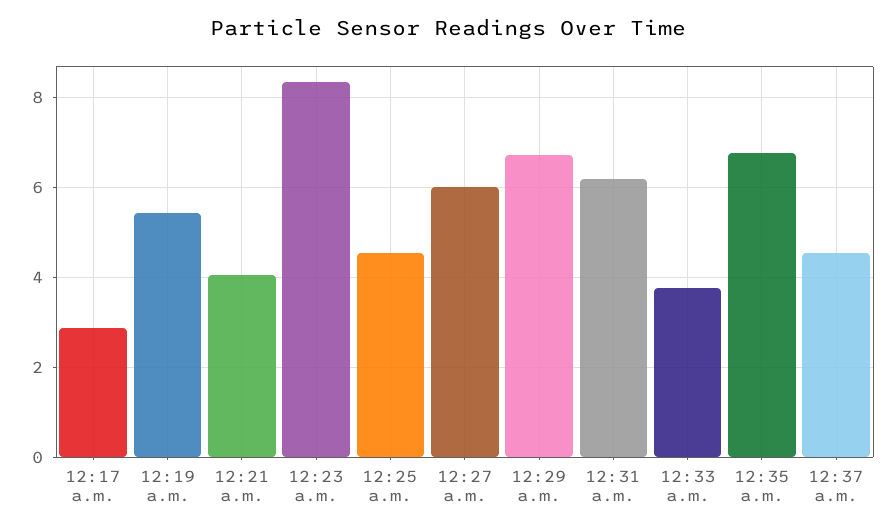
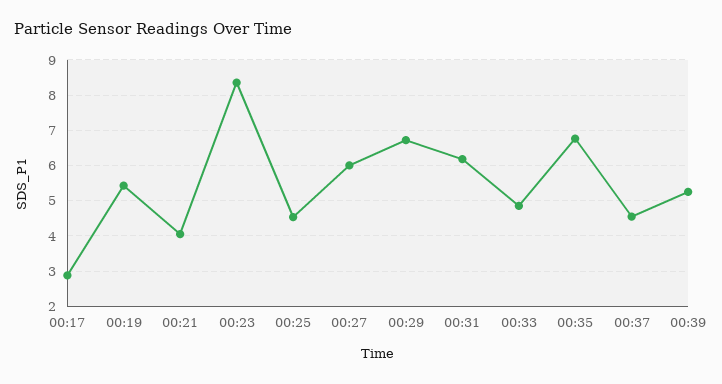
12:33 a.m.: 3.8 -> 4.8
00:39: none -> 5.2

